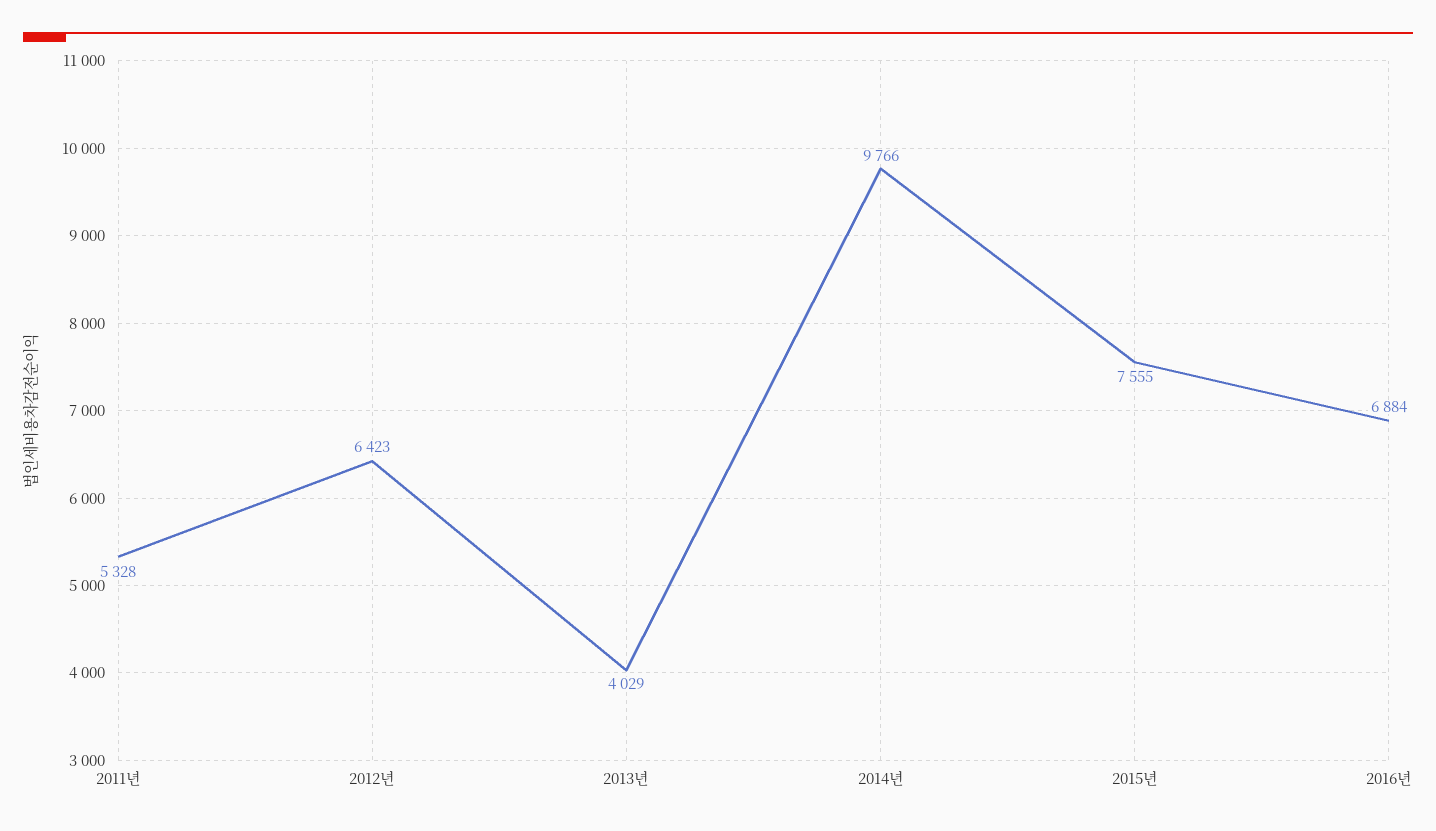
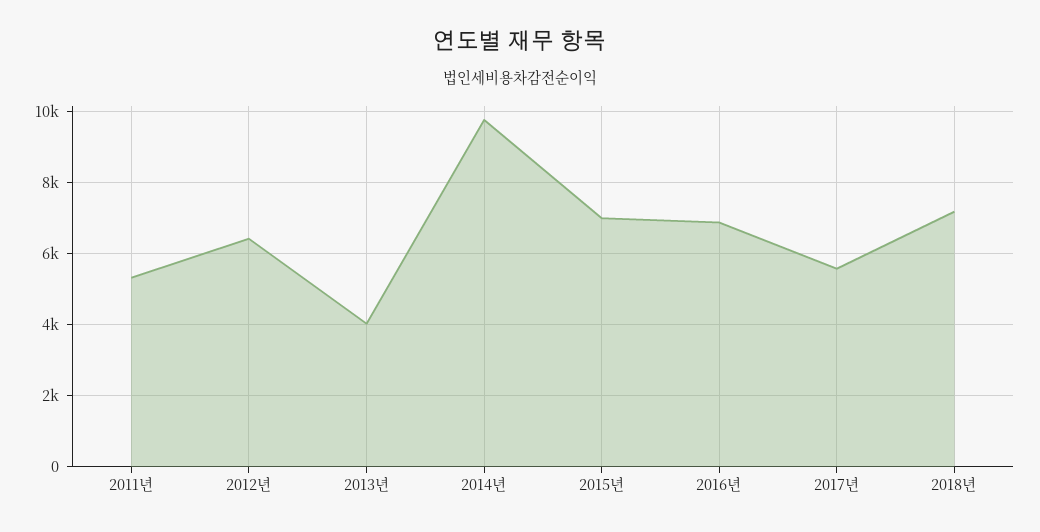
2015년: 7555 -> 7000
2017년: none -> 5600
2018년: none -> 7200

